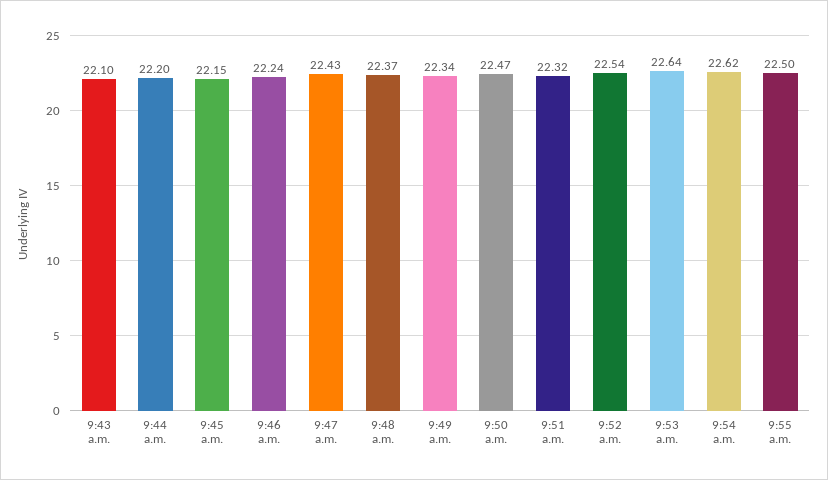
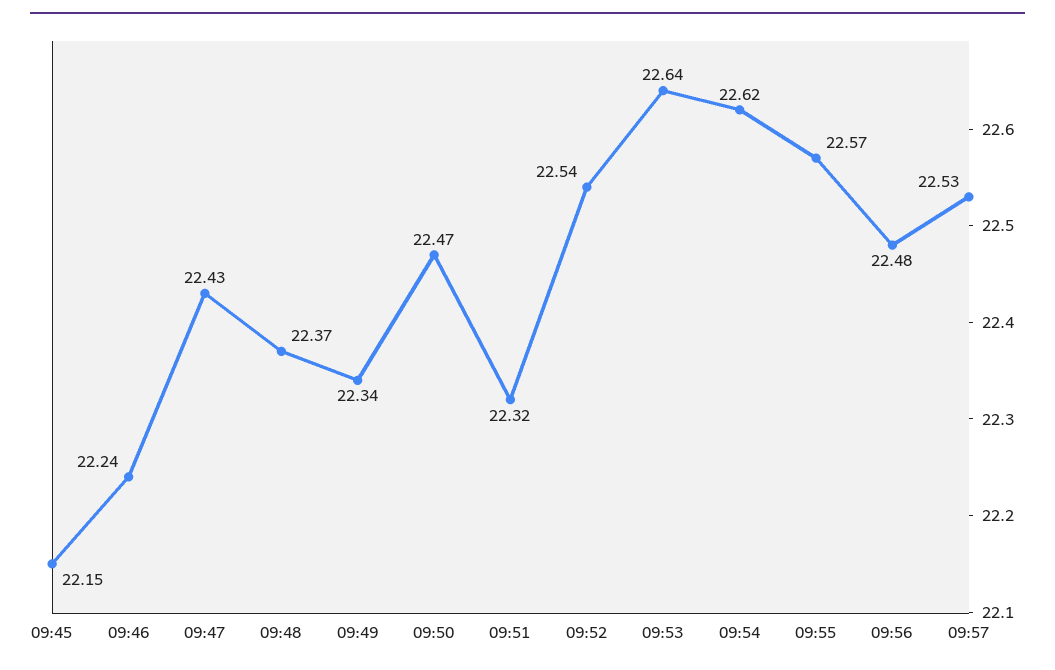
9:43 a.m.: 22.1 -> none
9:44 a.m.: 22.2 -> none
9:55 a.m.: 22.5 -> 22.57
09:56: none -> 22.48
09:57: none -> 22.53

